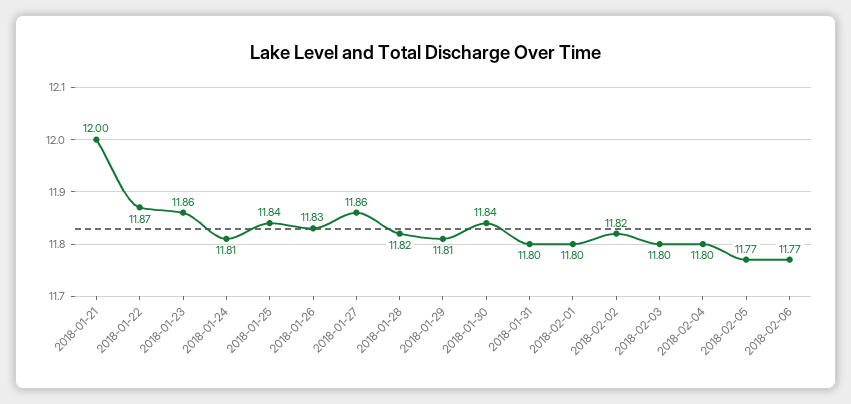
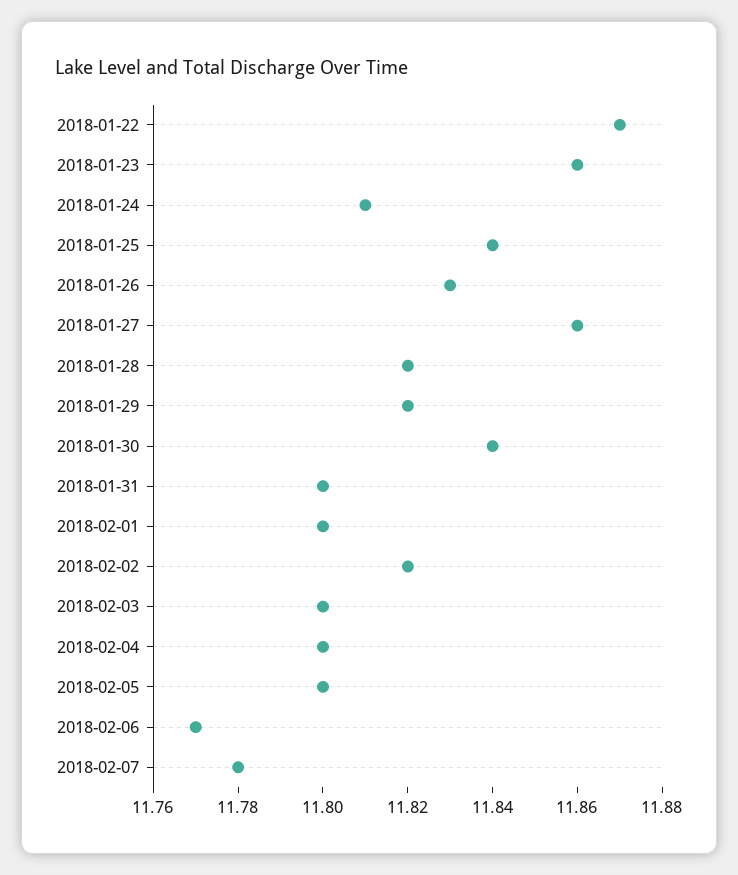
2018-01-21: 12 -> none
2018-01-29: 11.81 -> 11.82
2018-02-05: 11.77 -> 11.8
2018-02-07: none -> 11.78

